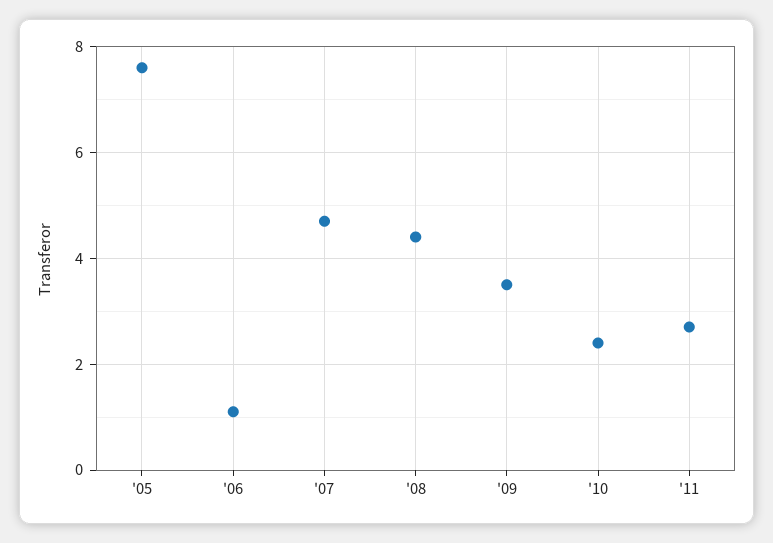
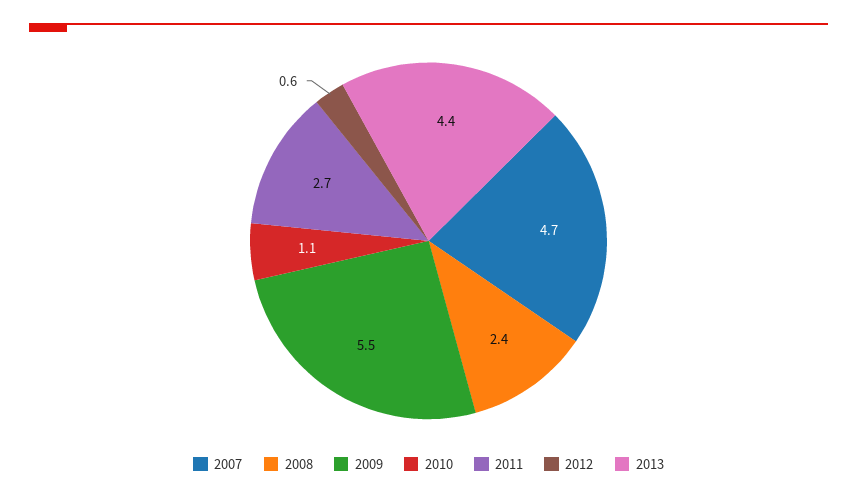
'05: 7.5 -> none
'06: 1 -> none
'08: 4.5 -> 2.4
'09: 3.5 -> 5.5
'10: 2.5 -> 1.1
2012: none -> 0.6
2013: none -> 4.4

